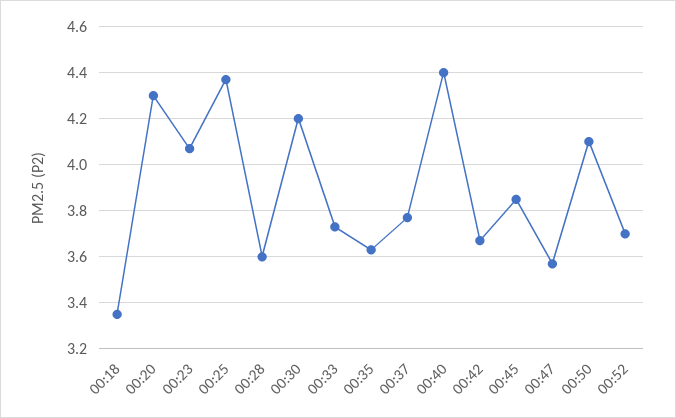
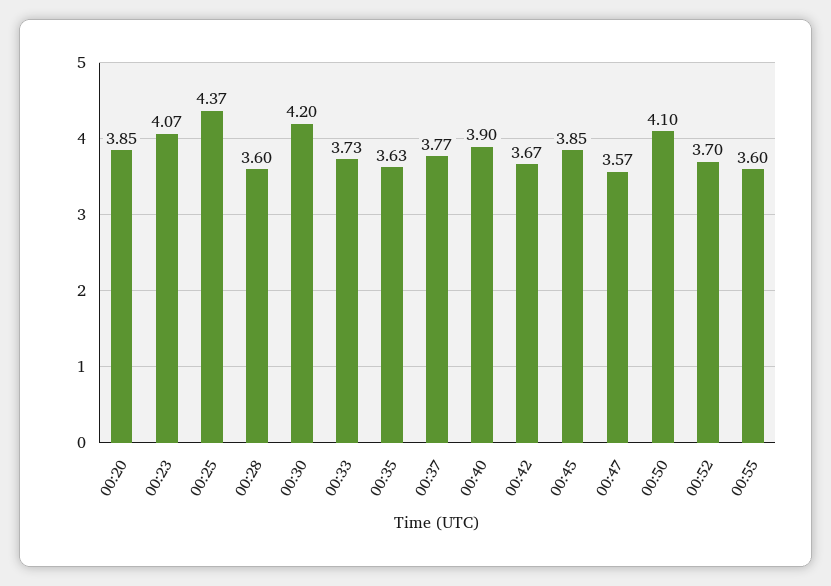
00:18: 3.35 -> none
00:20: 4.3 -> 3.85
00:40: 4.4 -> 3.9
00:55: none -> 3.6

